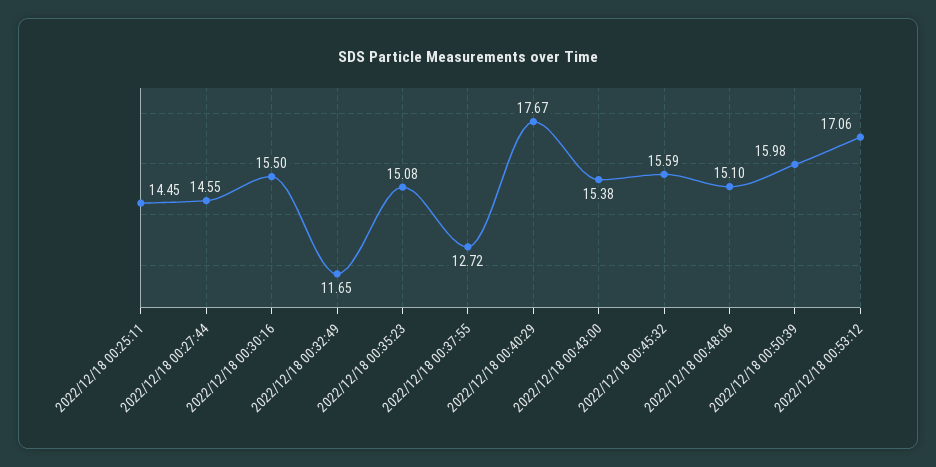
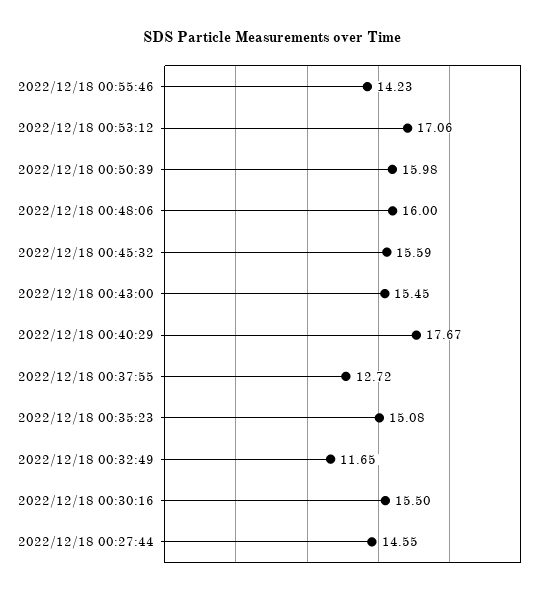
2022/12/18 00:25:11: 14.45 -> none
2022/12/18 00:43:00: 15.38 -> 15.45
2022/12/18 00:48:06: 15.1 -> 16
2022/12/18 00:55:46: none -> 14.23

